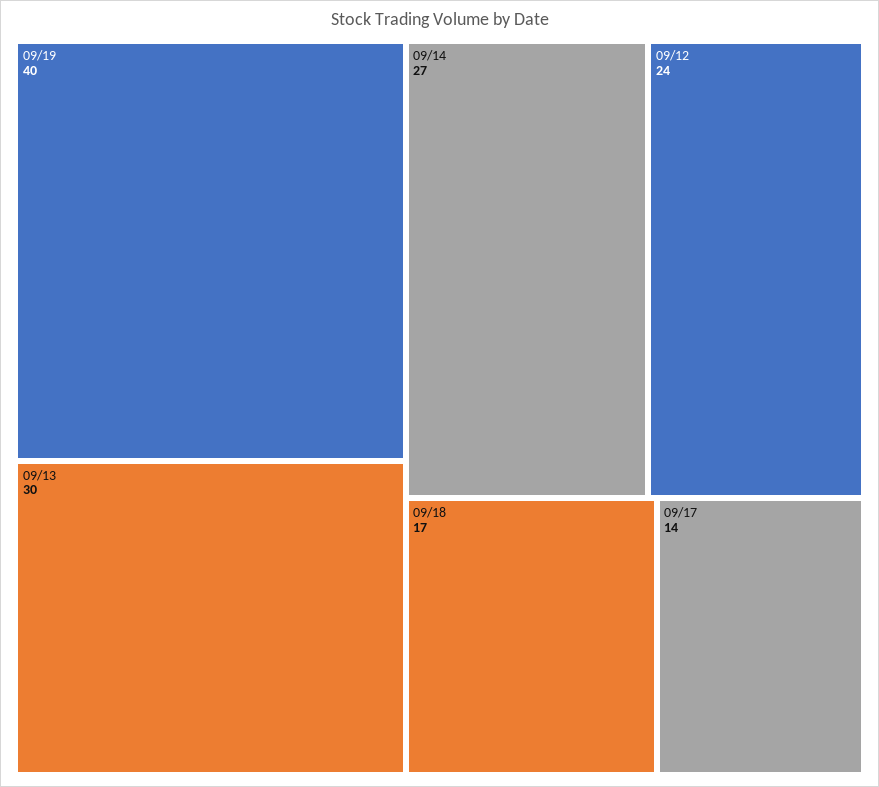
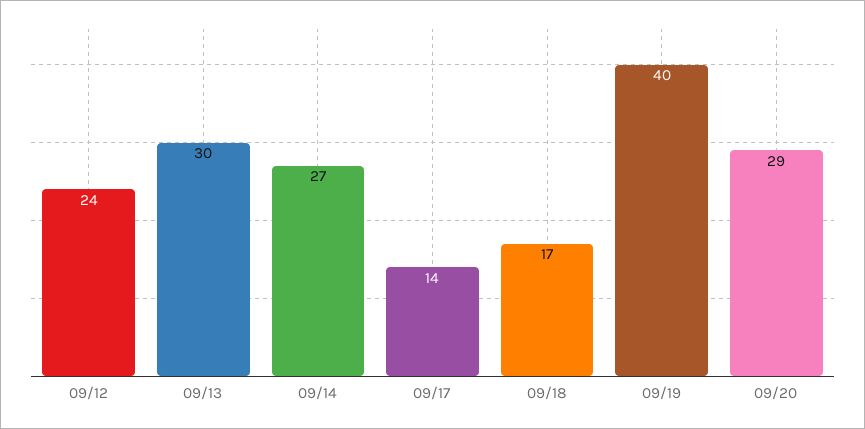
09/20: none -> 29

